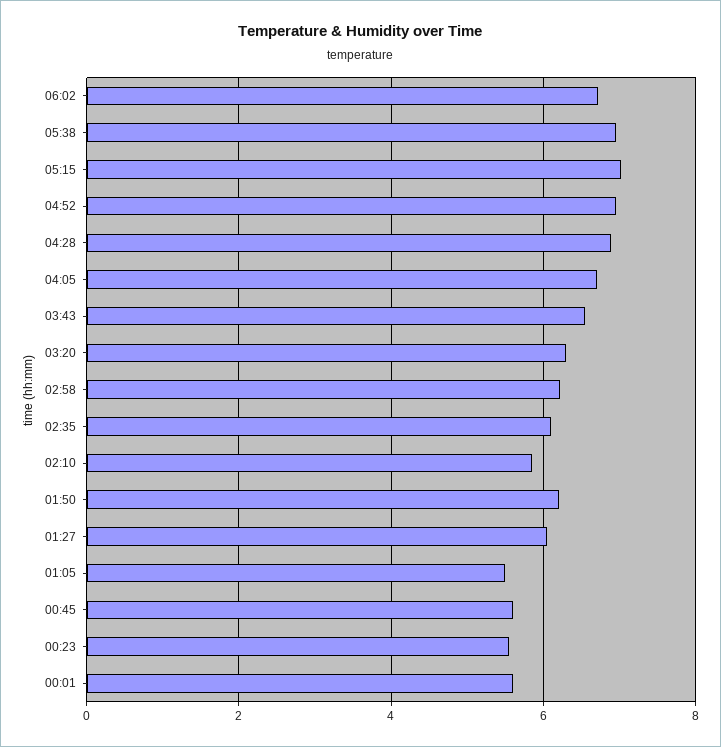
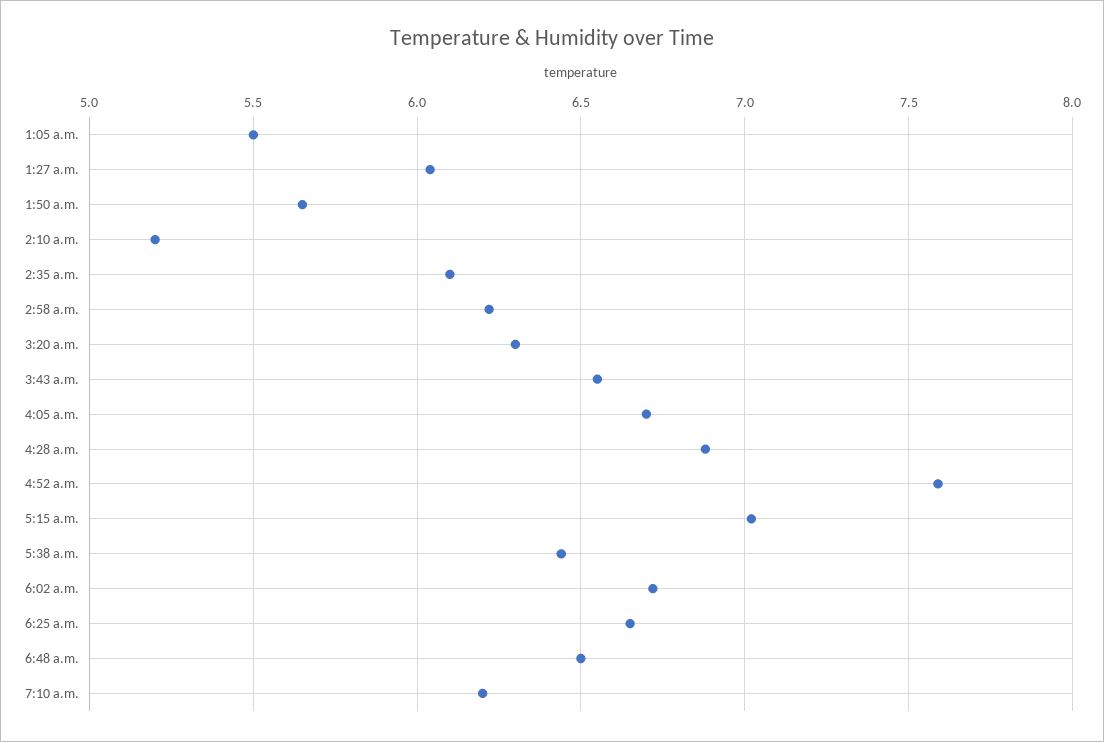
05:38: 7 -> 6.45
04:52: 7 -> 7.6
02:10: 5.8 -> 5.2
01:50: 6.2 -> 5.65
00:45: 5.6 -> none
00:23: 5.6 -> none
00:01: 5.6 -> none
6:25 a.m.: none -> 6.65
6:48 a.m.: none -> 6.5
7:10 a.m.: none -> 6.2

